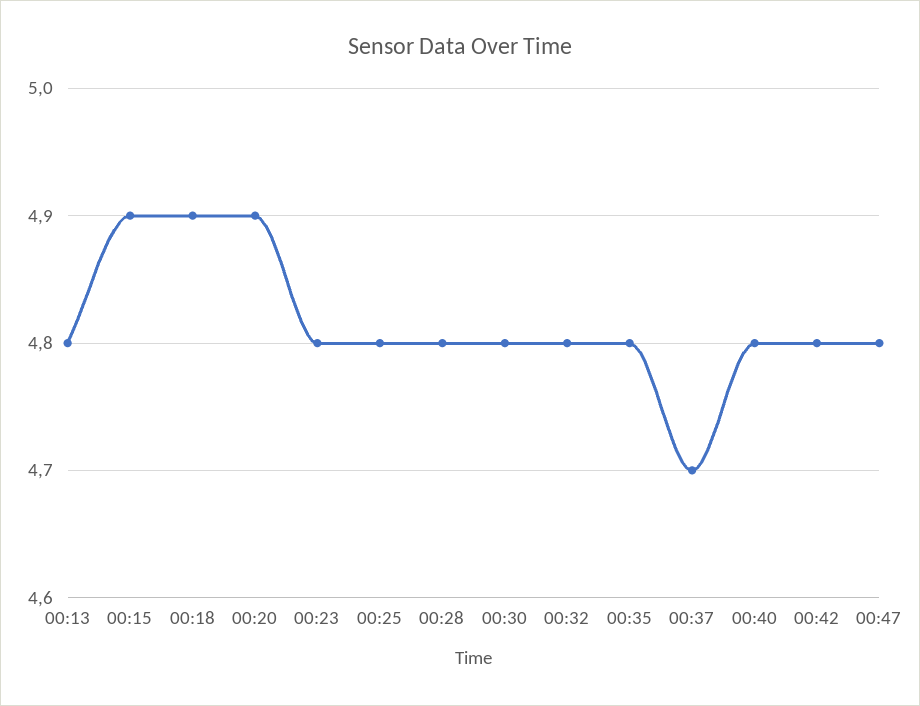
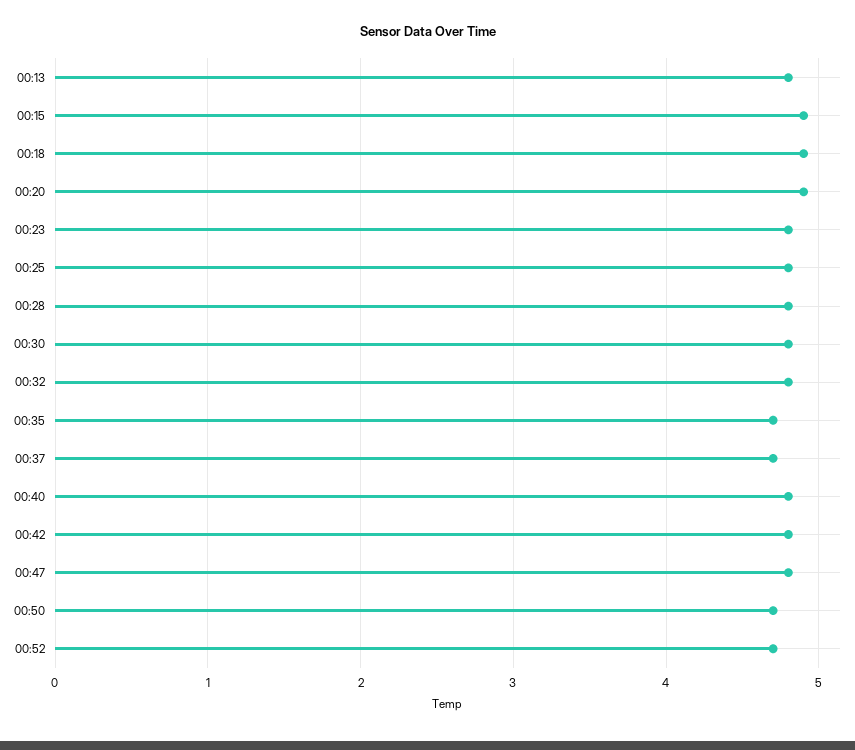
00:35: 4.8 -> 4.7
00:50: none -> 4.7
00:52: none -> 4.7

